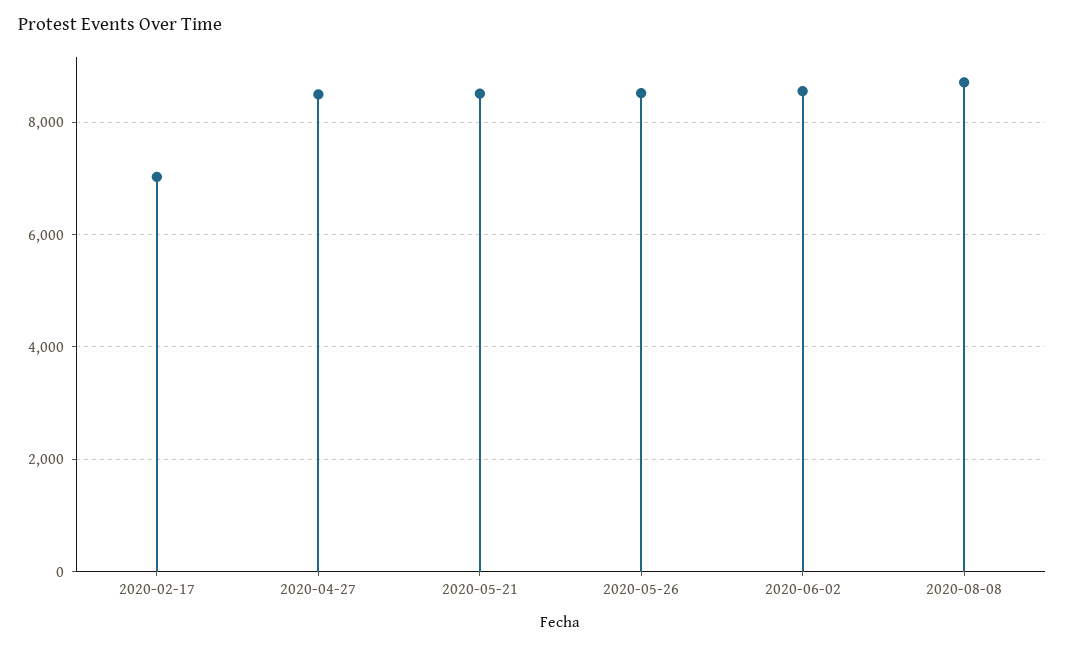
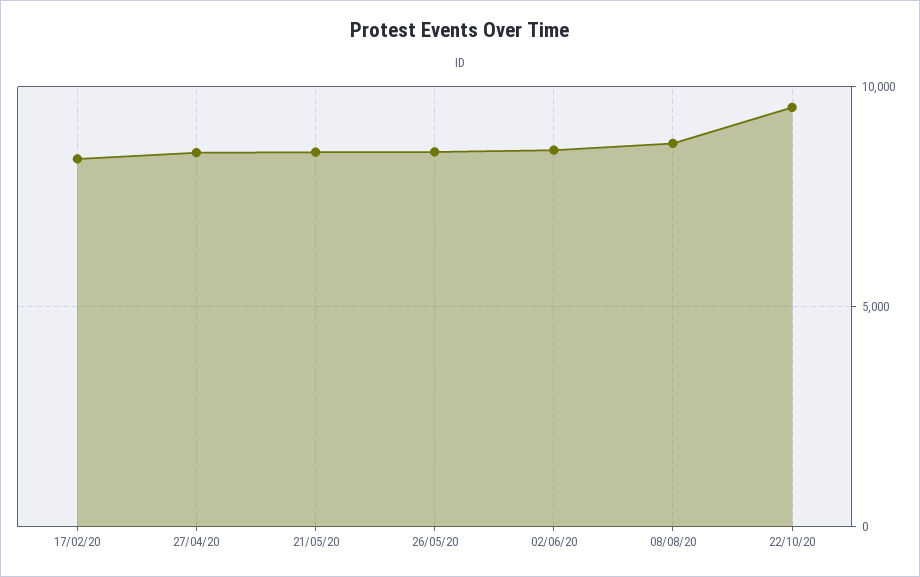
2020-02-17: 7000 -> 8500
22/10/20: none -> 9500

